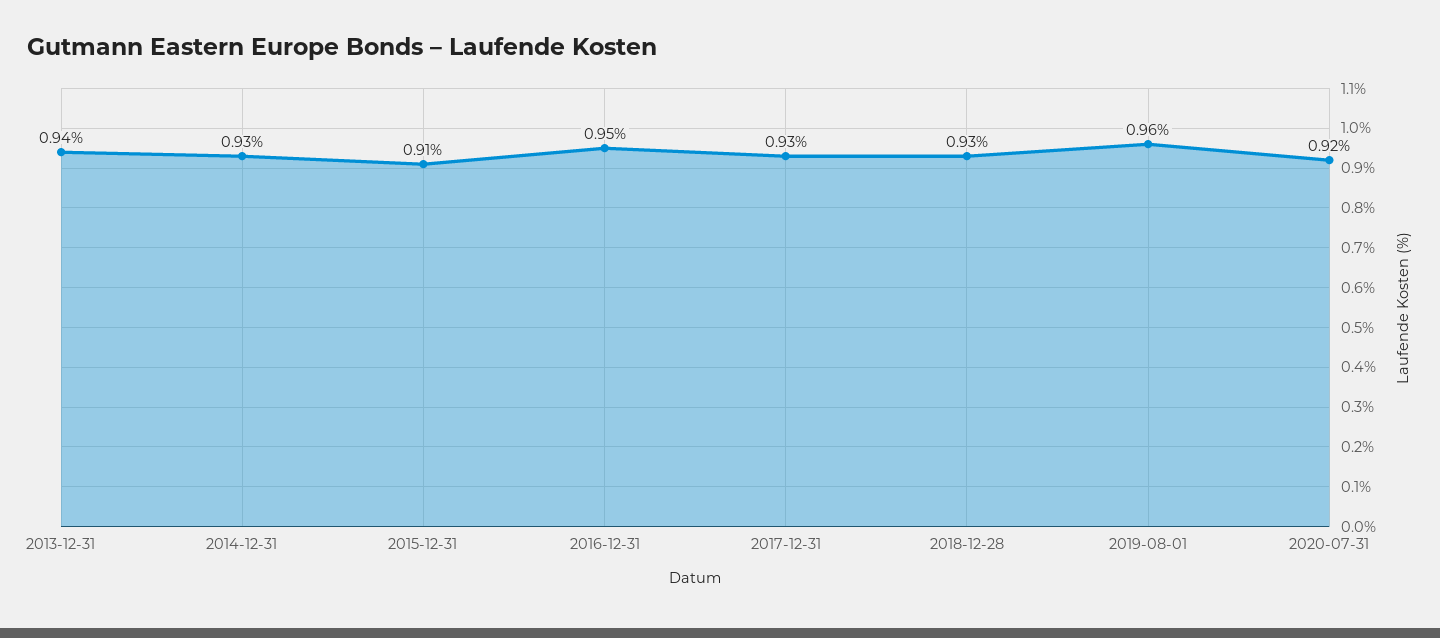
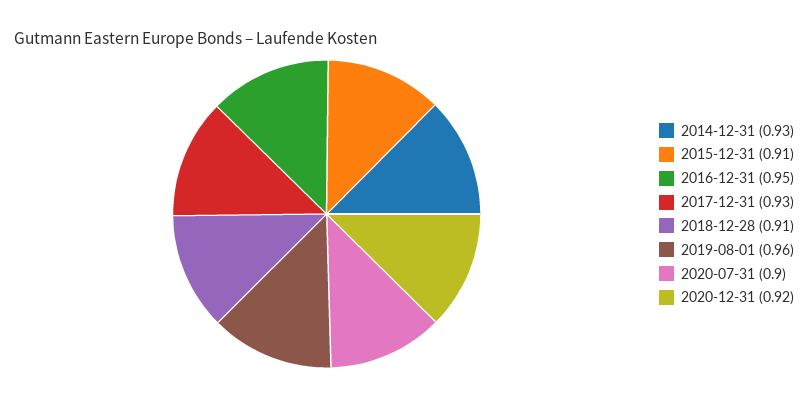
2013-12-31: 0.94 -> none
2018-12-28: 0.93 -> 0.91
2020-07-31: 0.92 -> 0.9
2020-12-31: none -> 0.92

